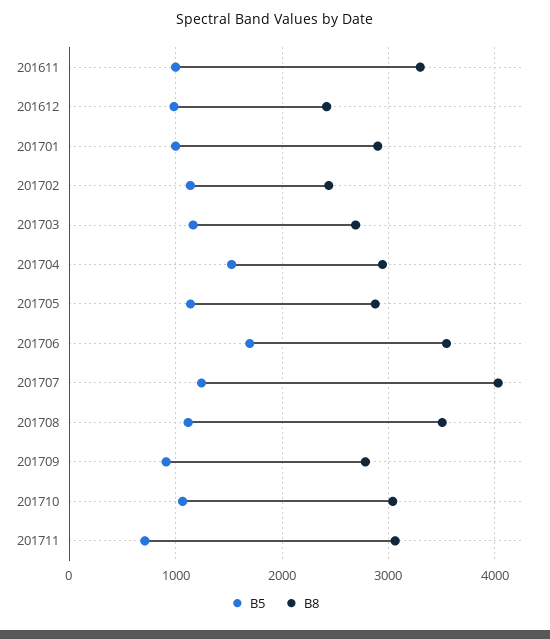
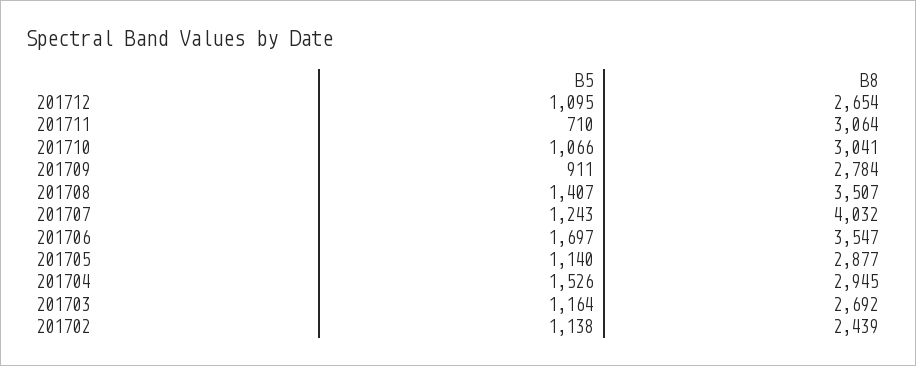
B5, 201611: 1000 -> none
B8, 201611: 3300 -> none
B5, 201612: 1000 -> none
B8, 201612: 2400 -> none
B5, 201701: 1000 -> none
B8, 201701: 2900 -> none
B5, 201708: 1100 -> 1407
B5, 201712: none -> 1095
B8, 201712: none -> 2654

